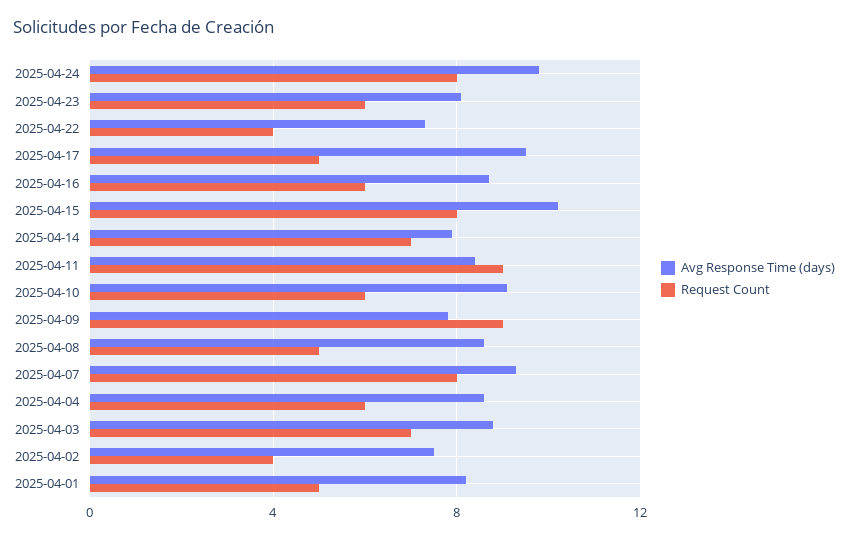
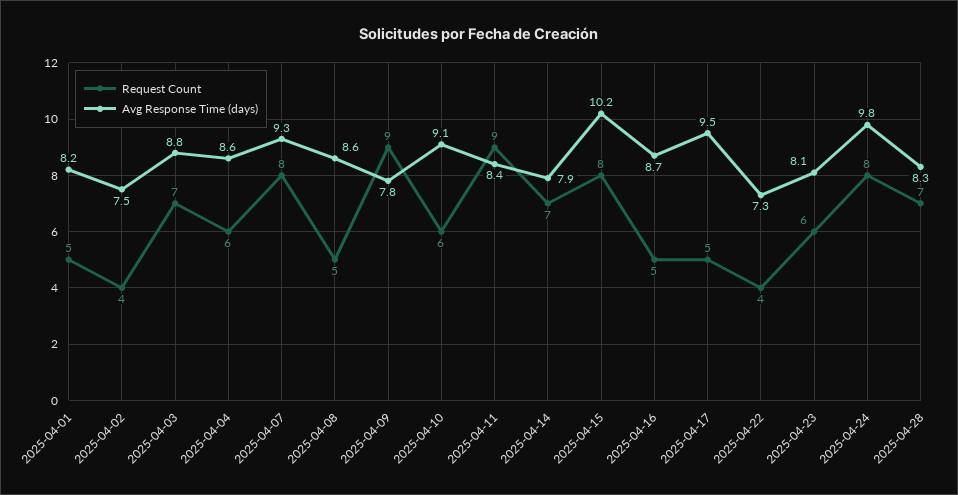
Request Count, 2025-04-16: 6 -> 5
Request Count, 2025-04-28: none -> 7
Avg Response Time (days), 2025-04-28: none -> 8.3

